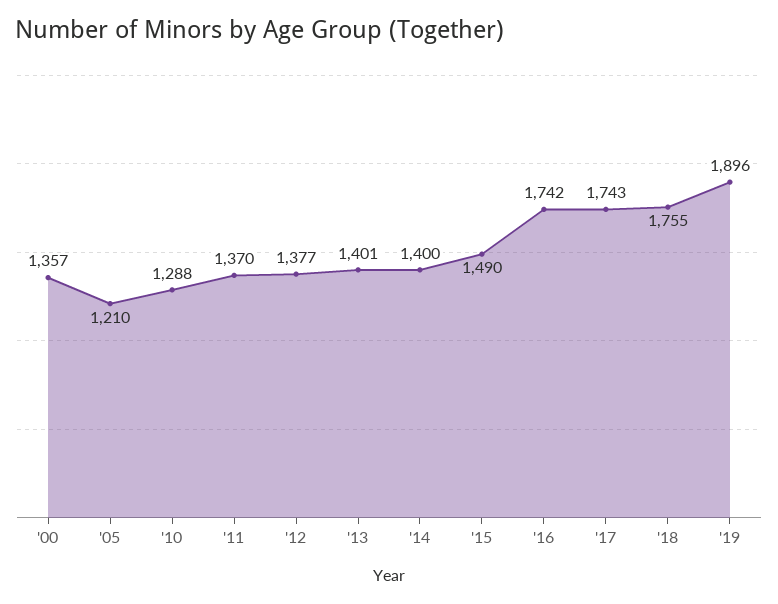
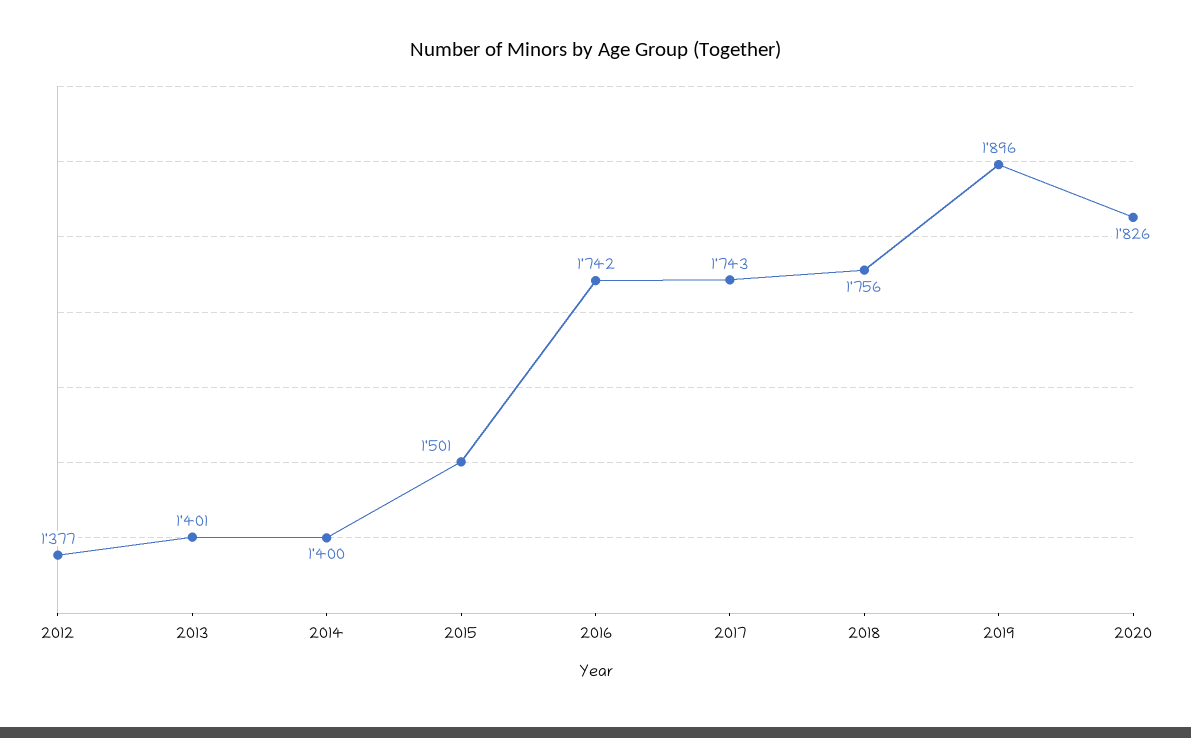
'00: 1357 -> none
'05: 1210 -> none
'10: 1288 -> none
'11: 1370 -> none
'15: 1490 -> 1501
'18: 1755 -> 1756
2020: none -> 1826

